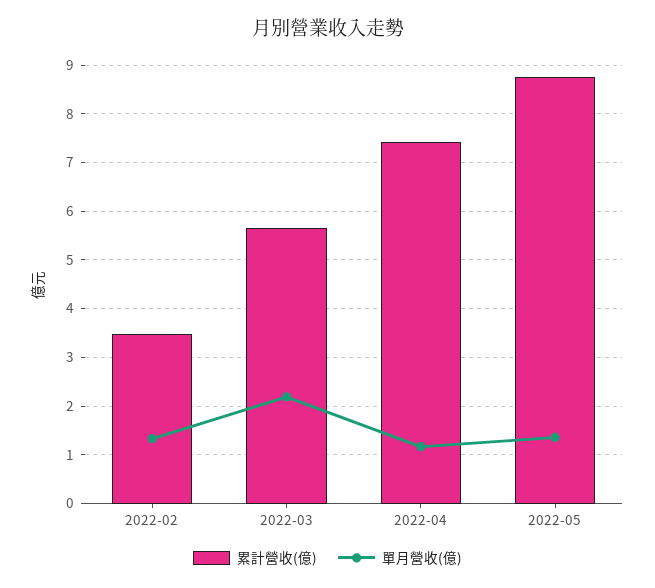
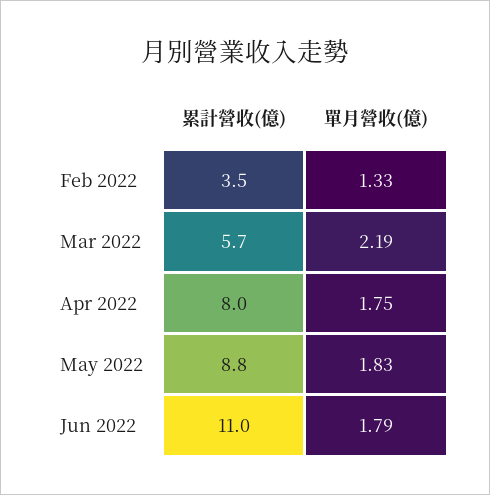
累計營收(億), 2022-04: 7.4 -> 8
單月營收(億), 2022-04: 1.2 -> 1.75
單月營收(億), 2022-05: 1.4 -> 1.83
累計營收(億), Jun 2022: none -> 11
單月營收(億), Jun 2022: none -> 1.79

